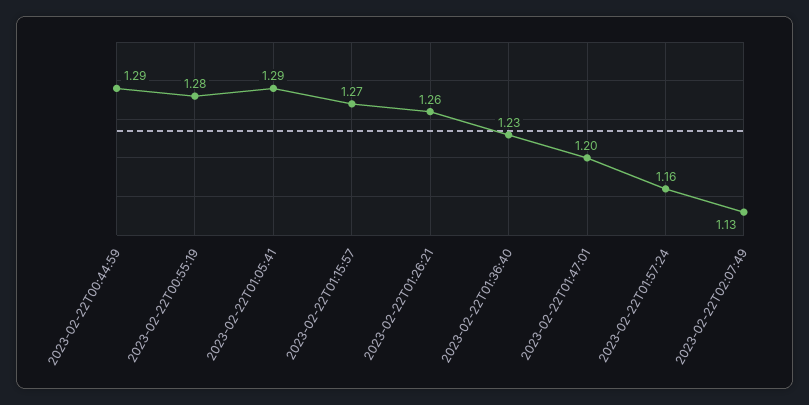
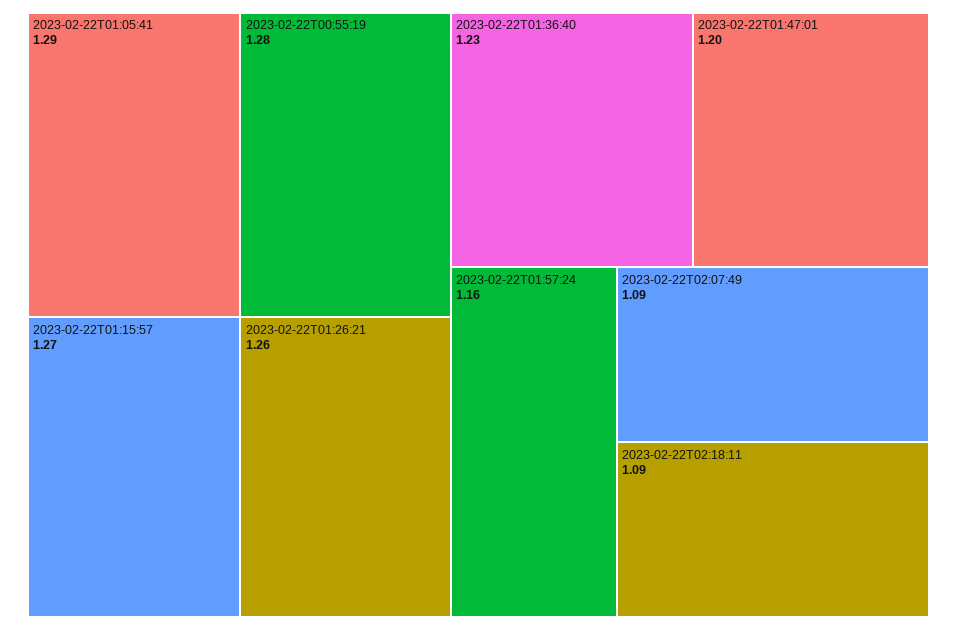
2023-02-22T00:44:59: 1.29 -> none
2023-02-22T02:07:49: 1.13 -> 1.09
2023-02-22T02:18:11: none -> 1.09

